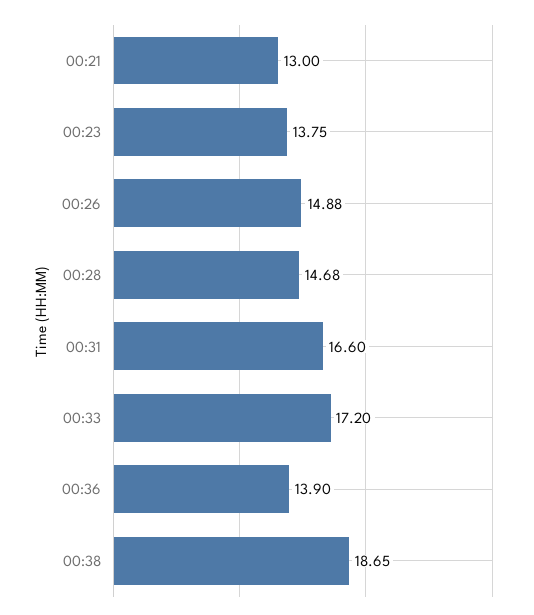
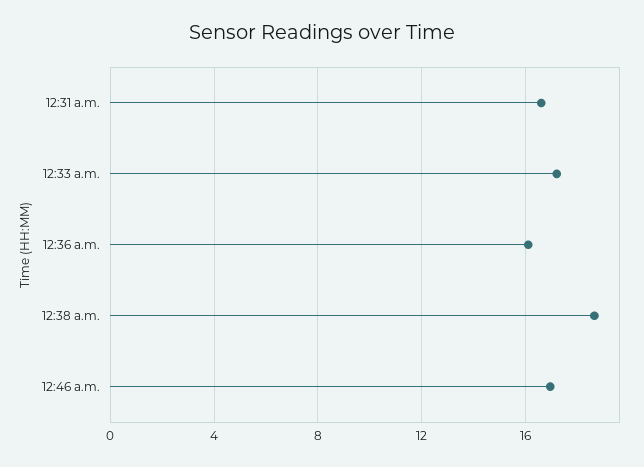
00:21: 13 -> none
00:23: 13.75 -> none
00:26: 14.88 -> none
00:28: 14.68 -> none
00:36: 13.9 -> 16
12:46 a.m.: none -> 17

